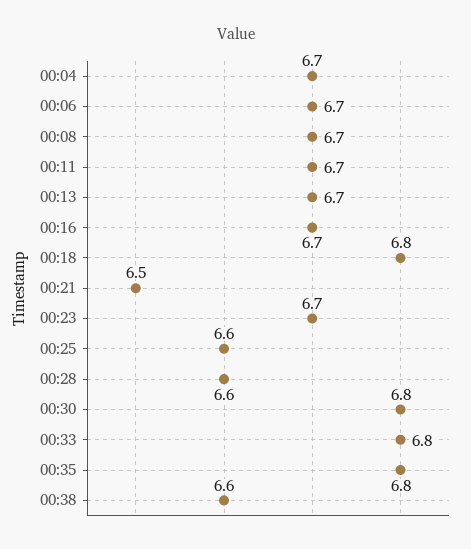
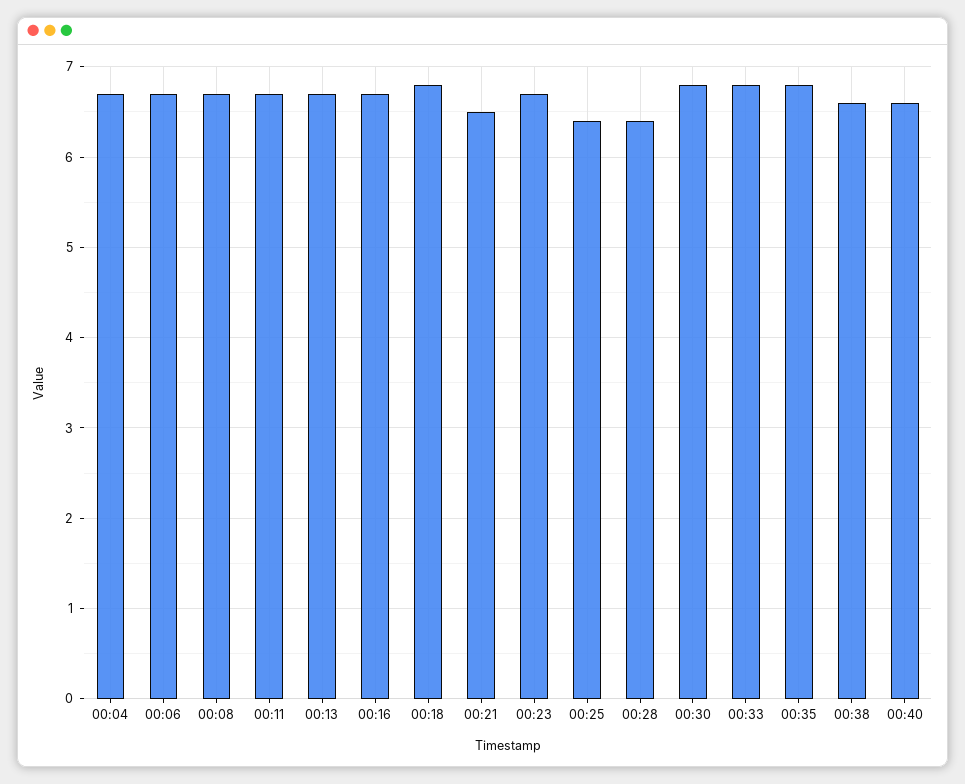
00:25: 6.6 -> 6.4
00:28: 6.6 -> 6.4
00:40: none -> 6.6

